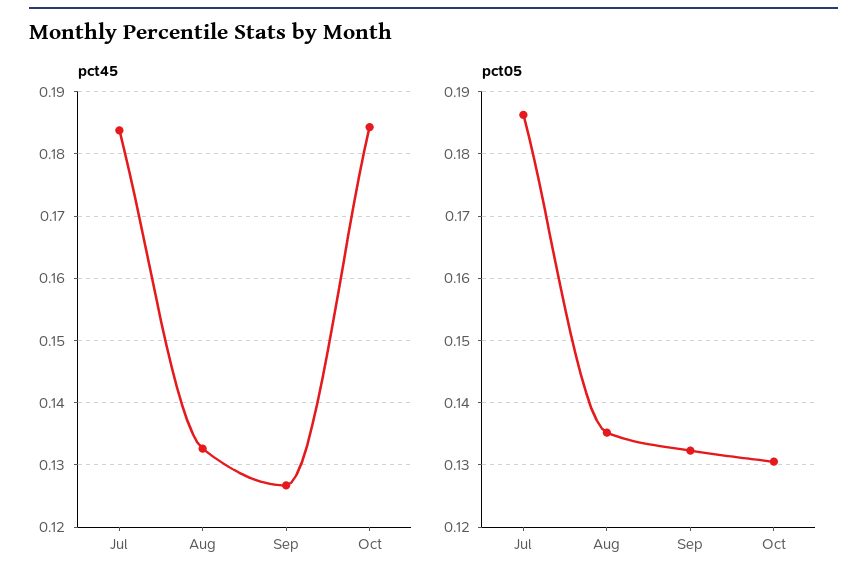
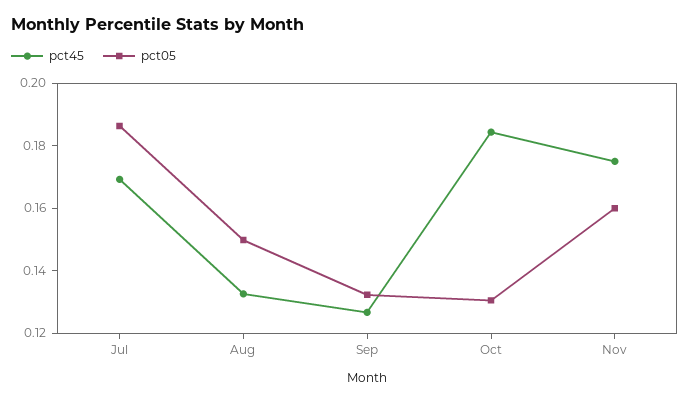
pct45, Jul: 0.184 -> 0.17
pct05, Aug: 0.135 -> 0.15
pct45, Nov: none -> 0.175
pct05, Nov: none -> 0.16

